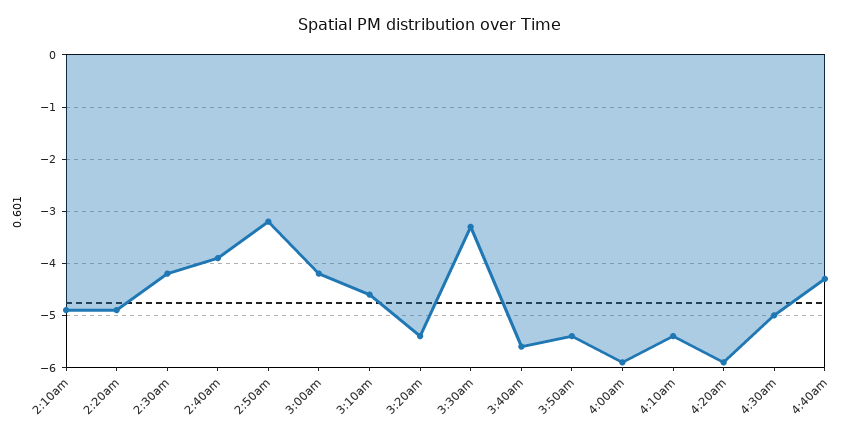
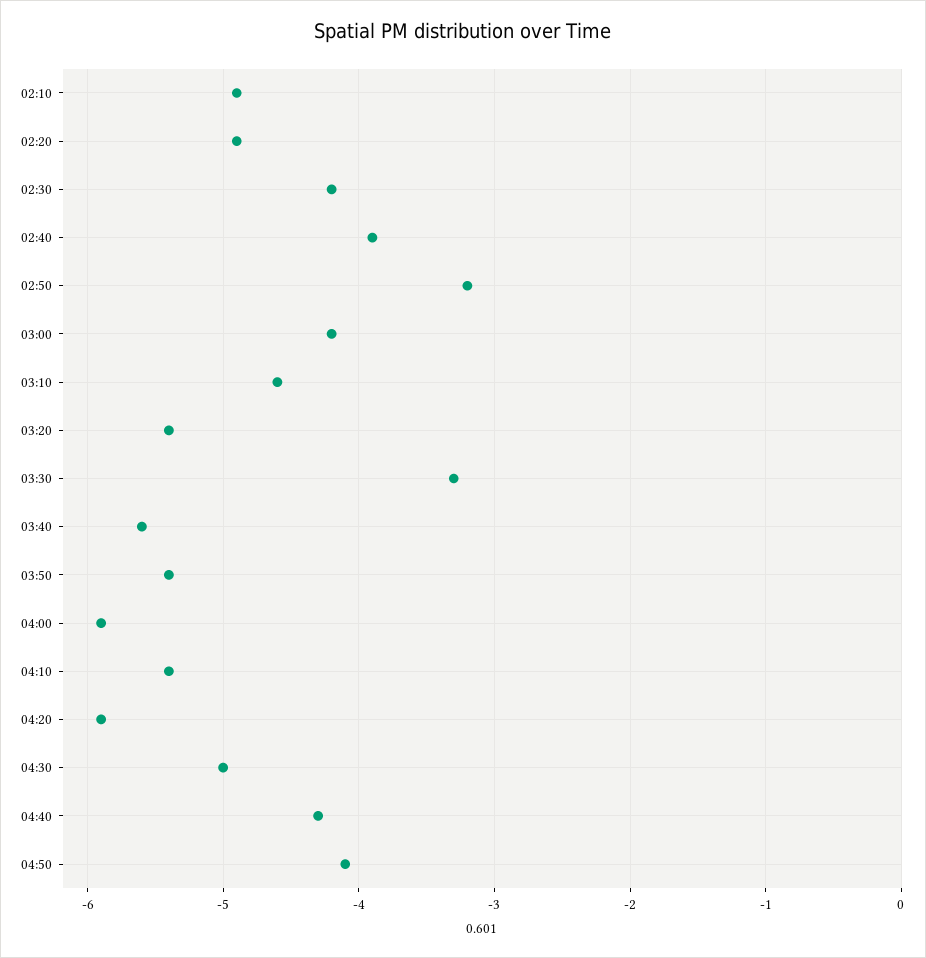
04:50: none -> -4.1

